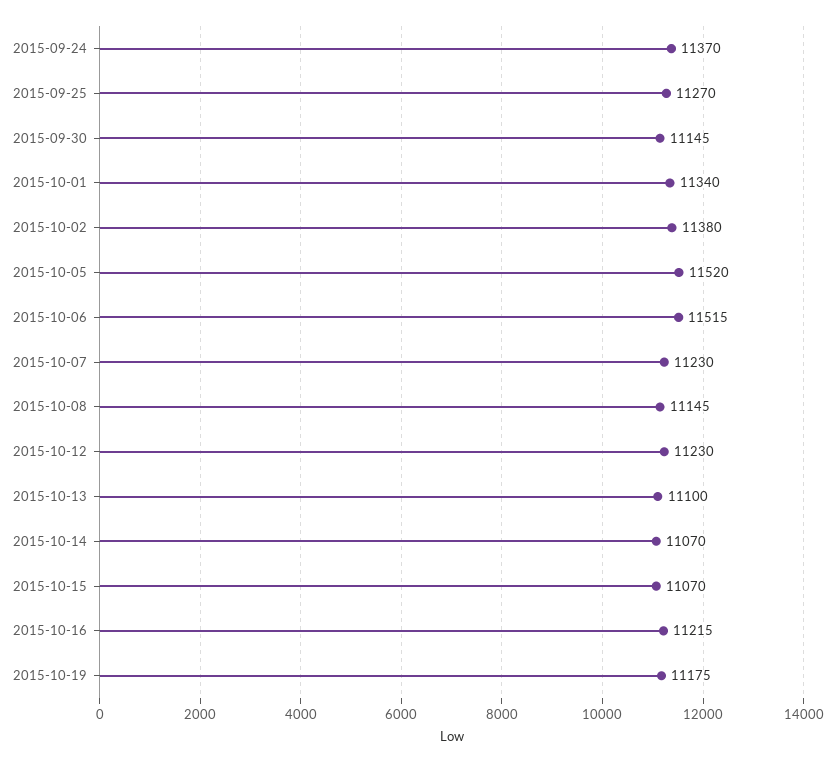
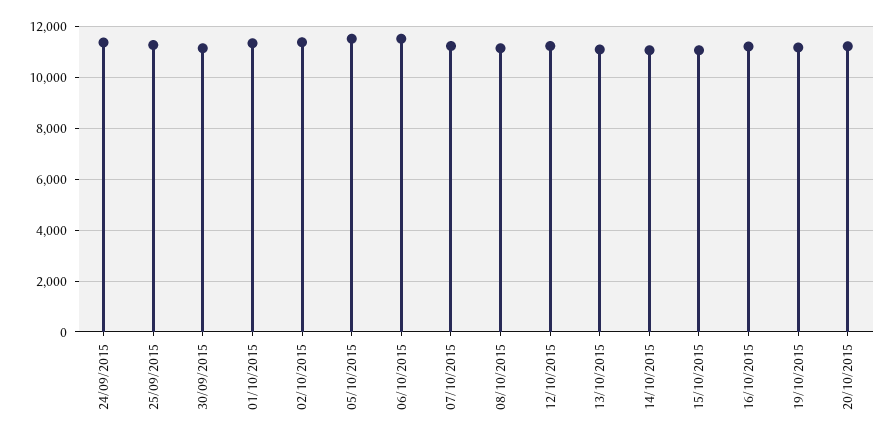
20/10/2015: none -> 11250

